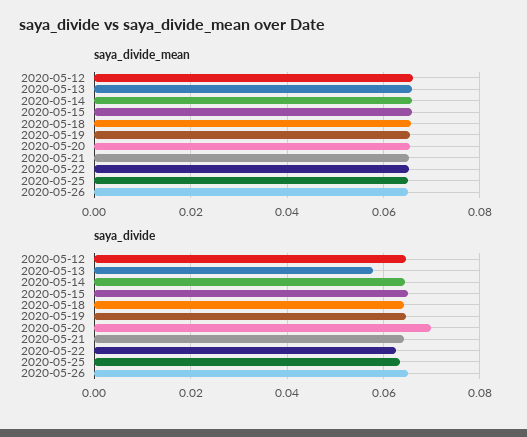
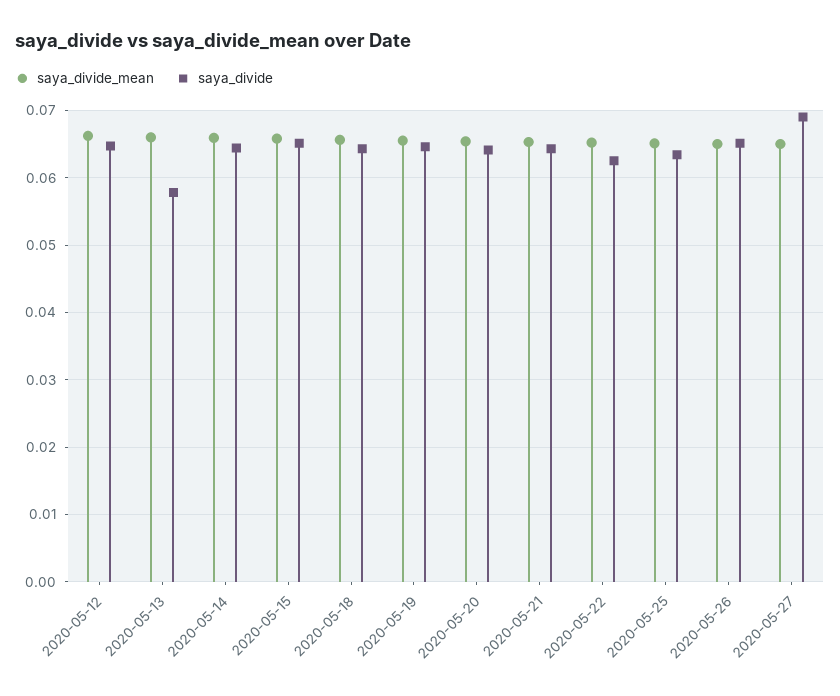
saya_divide, 2020-05-20: 0.07 -> 0.064
saya_divide_mean, 2020-05-27: none -> 0.065
saya_divide, 2020-05-27: none -> 0.069

